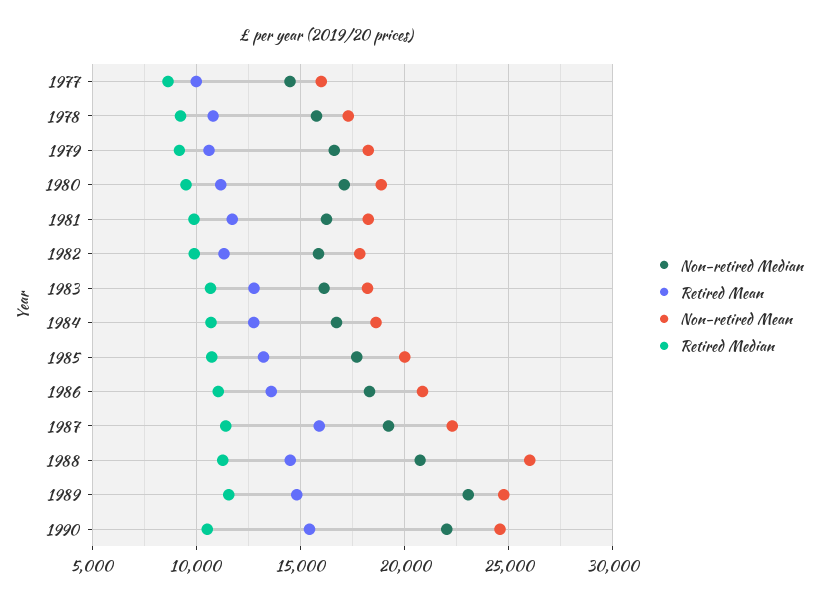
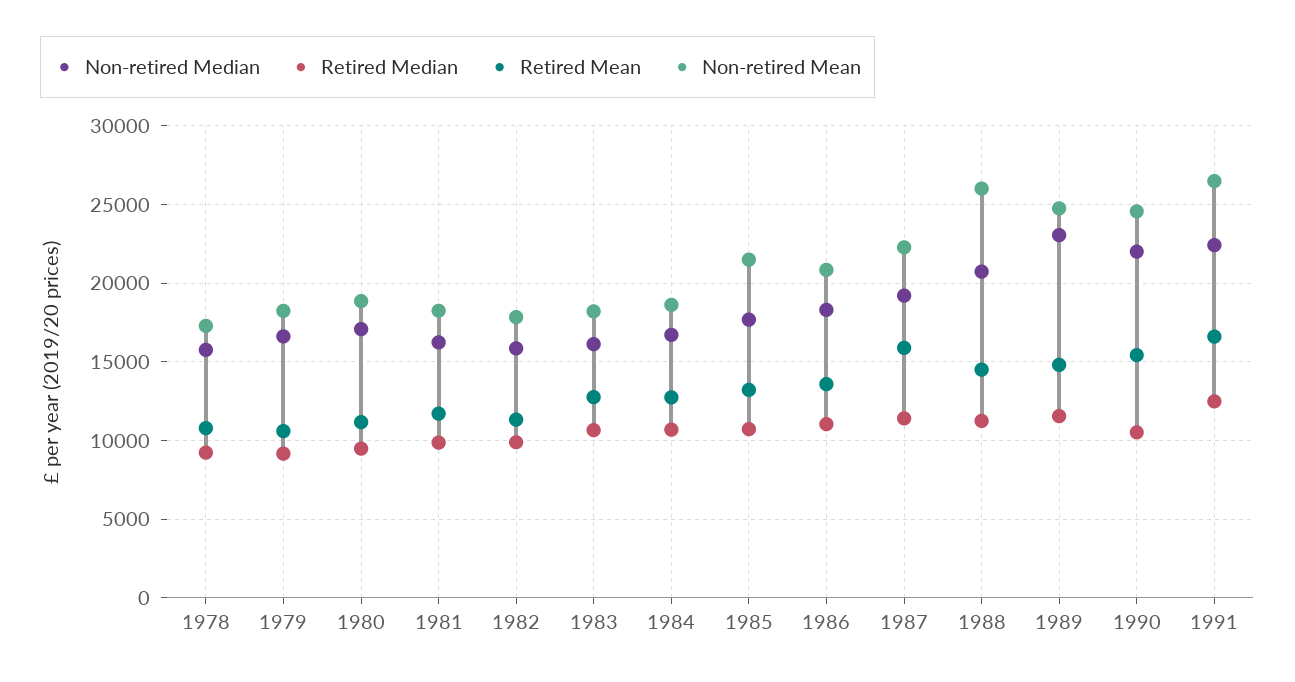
Non-retired Median, 1977: 14500 -> none
Retired Mean, 1977: 10000 -> none
Non-retired Mean, 1977: 16000 -> none
Retired Median, 1977: 8500 -> none
Non-retired Mean, 1985: 20000 -> 21500
Non-retired Median, 1991: none -> 22500
Retired Median, 1991: none -> 12500
Retired Mean, 1991: none -> 16500
Non-retired Mean, 1991: none -> 26500

